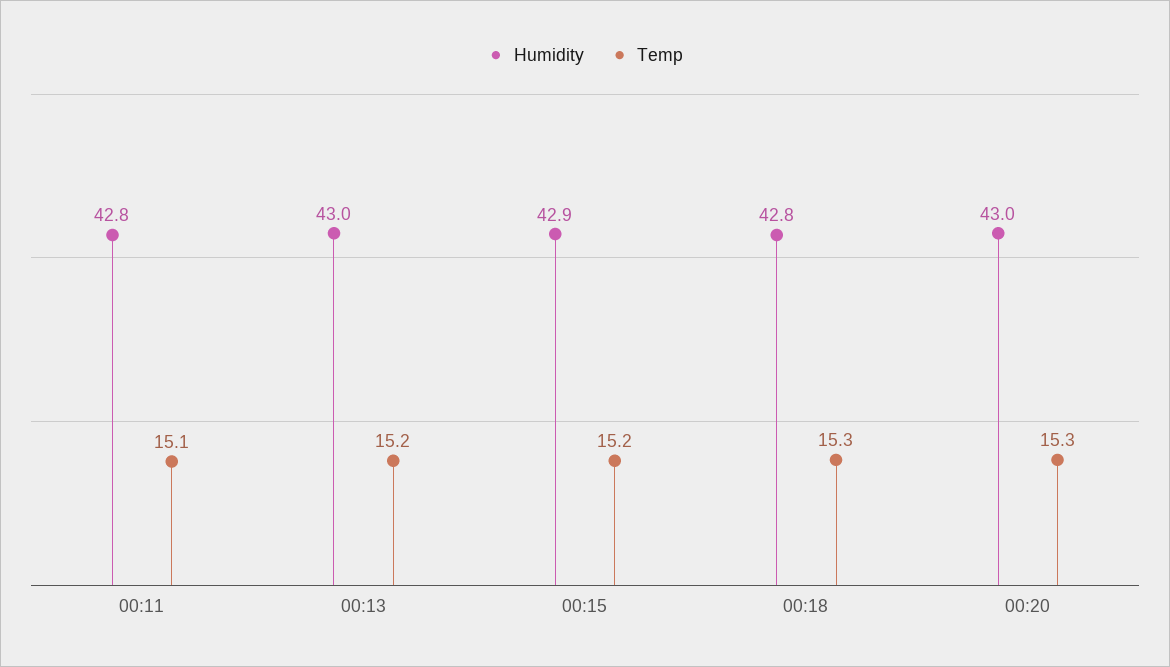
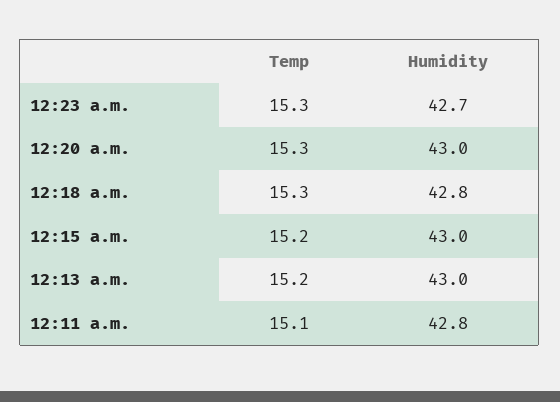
Humidity, 00:15: 42.9 -> 43
Temp, 12:23 a.m.: none -> 15.3
Humidity, 12:23 a.m.: none -> 42.7

